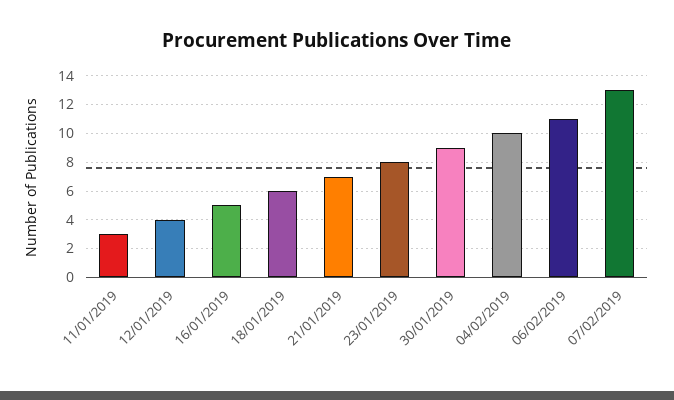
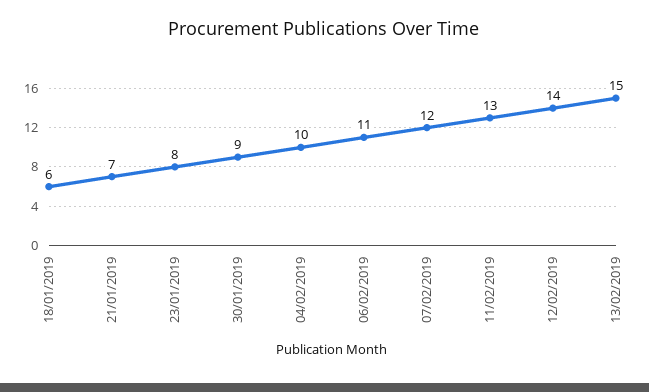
11/01/2019: 3 -> none
12/01/2019: 4 -> none
16/01/2019: 5 -> none
07/02/2019: 13 -> 12
11/02/2019: none -> 13
12/02/2019: none -> 14
13/02/2019: none -> 15

